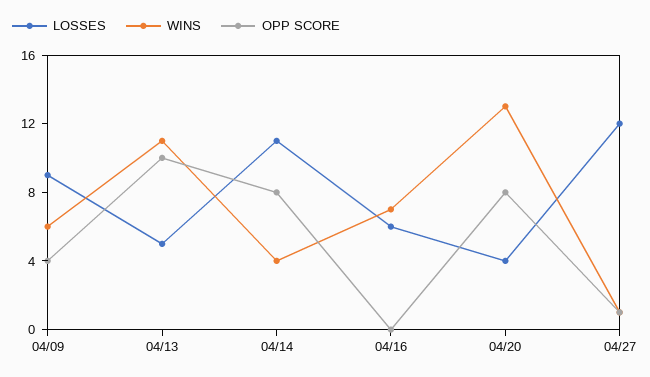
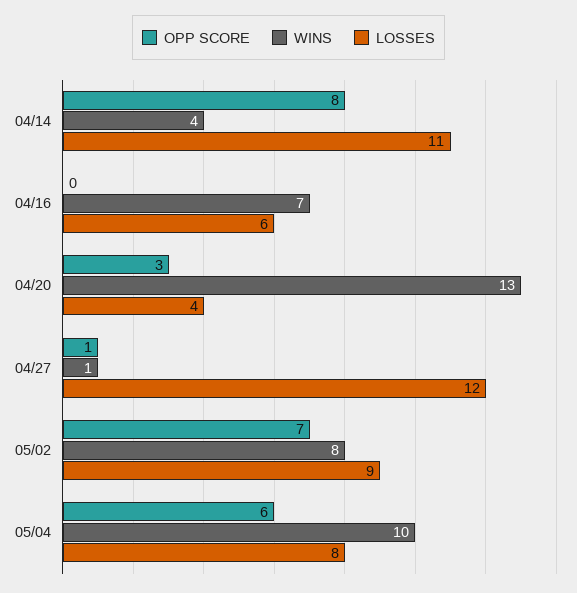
LOSSES, 04/09: 9 -> none
WINS, 04/09: 6 -> none
OPP SCORE, 04/09: 4 -> none
LOSSES, 04/13: 5 -> none
WINS, 04/13: 11 -> none
OPP SCORE, 04/13: 10 -> none
OPP SCORE, 04/20: 8 -> 3
OPP SCORE, 05/02: none -> 7
WINS, 05/02: none -> 8
LOSSES, 05/02: none -> 9
OPP SCORE, 05/04: none -> 6
WINS, 05/04: none -> 10
LOSSES, 05/04: none -> 8

